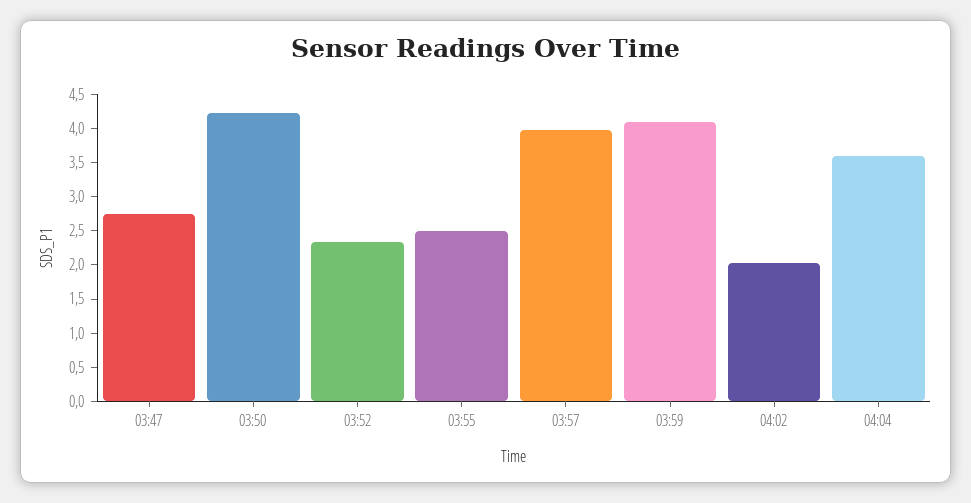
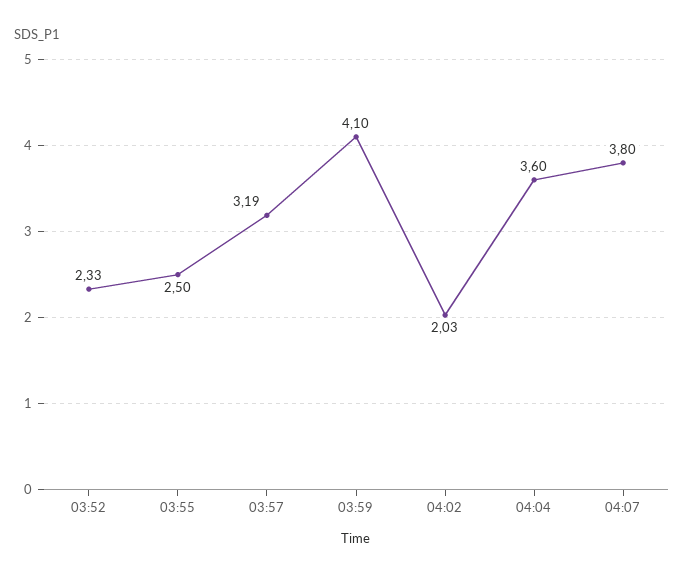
03:47: 2.75 -> none
03:50: 4.25 -> none
03:57: 4 -> 3.19
04:07: none -> 3.8

